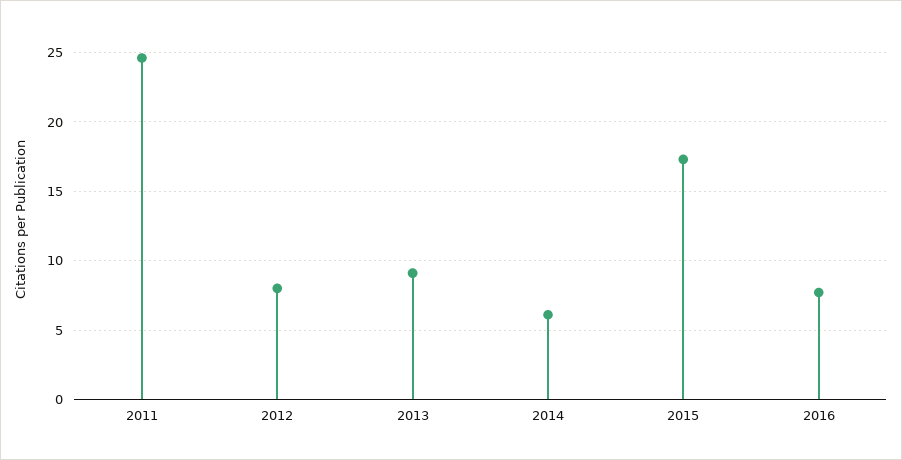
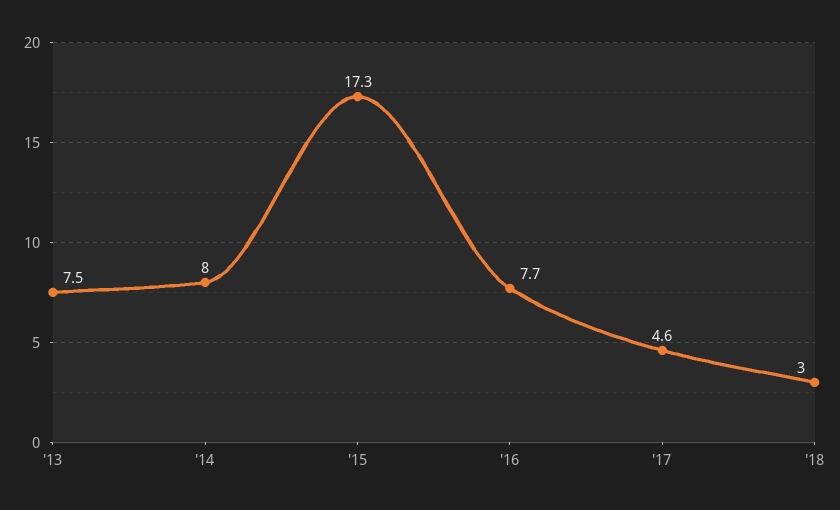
2011: 24.5 -> none
2012: 8 -> none
2013: 9 -> 7.5
2014: 6 -> 8
'17: none -> 4.6
'18: none -> 3

